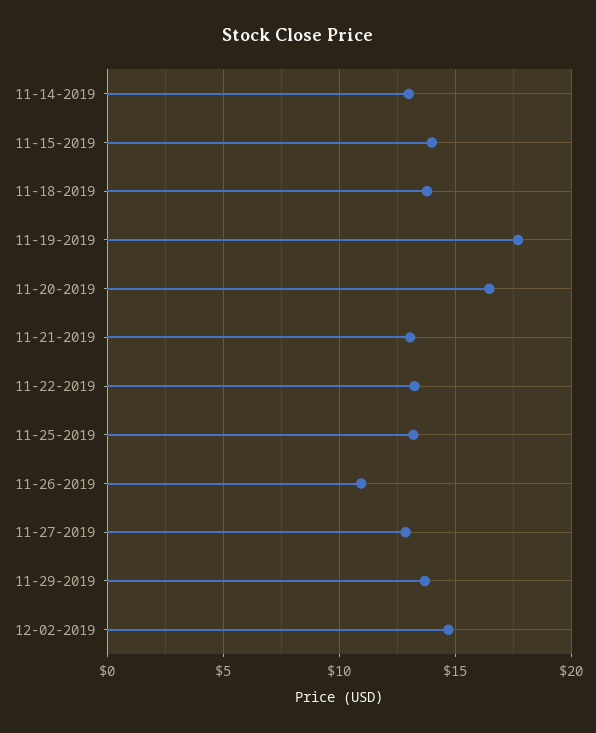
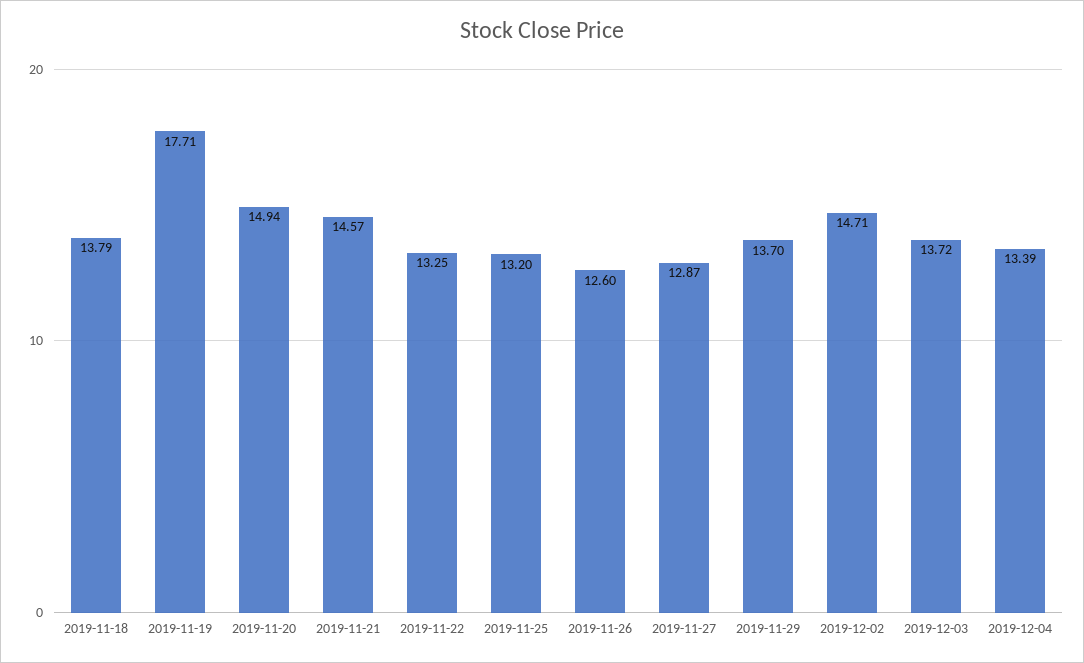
11-14-2019: 13 -> none
11-15-2019: 14 -> none
11-20-2019: 16.5 -> 14.94
11-21-2019: 13 -> 14.57
11-26-2019: 11 -> 12.6
2019-12-03: none -> 13.72
2019-12-04: none -> 13.39

